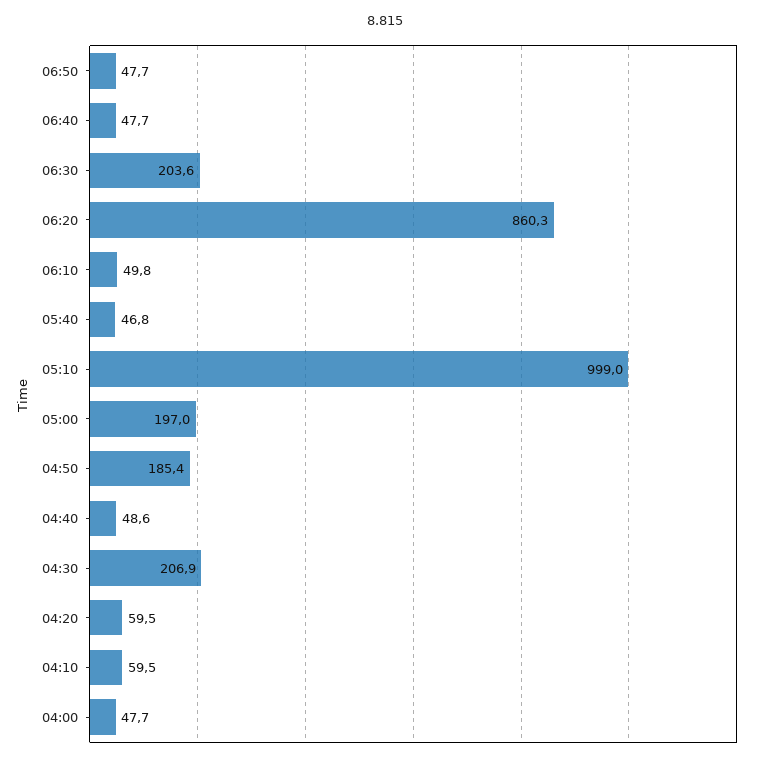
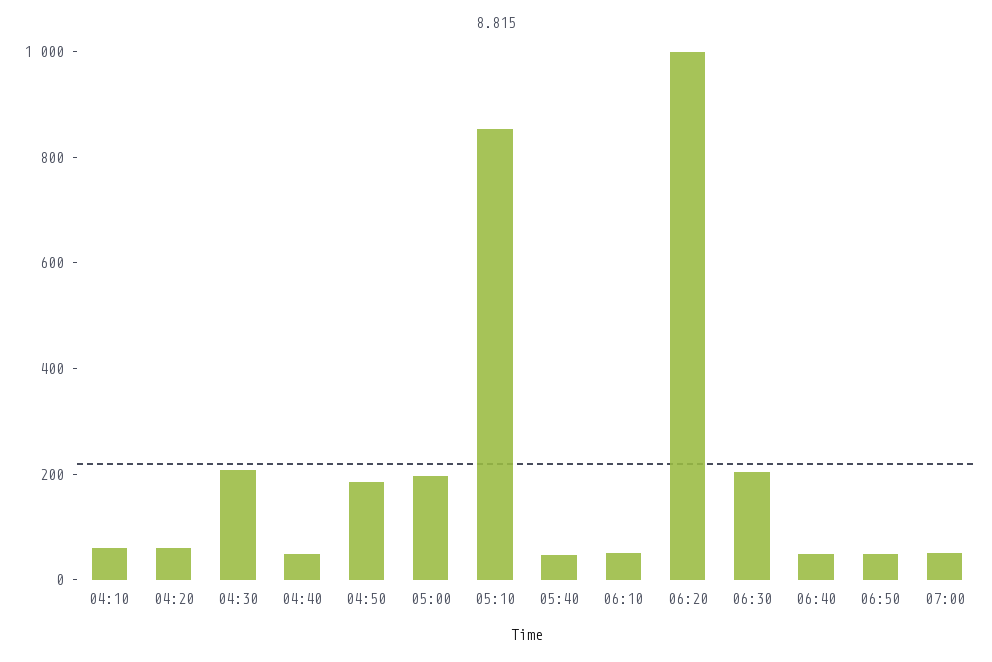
06:20: 860.3 -> 1000
05:10: 999 -> 850
04:00: 47.7 -> none
07:00: none -> 50

